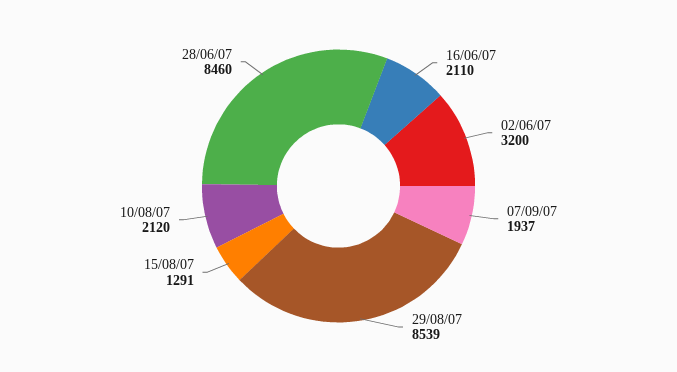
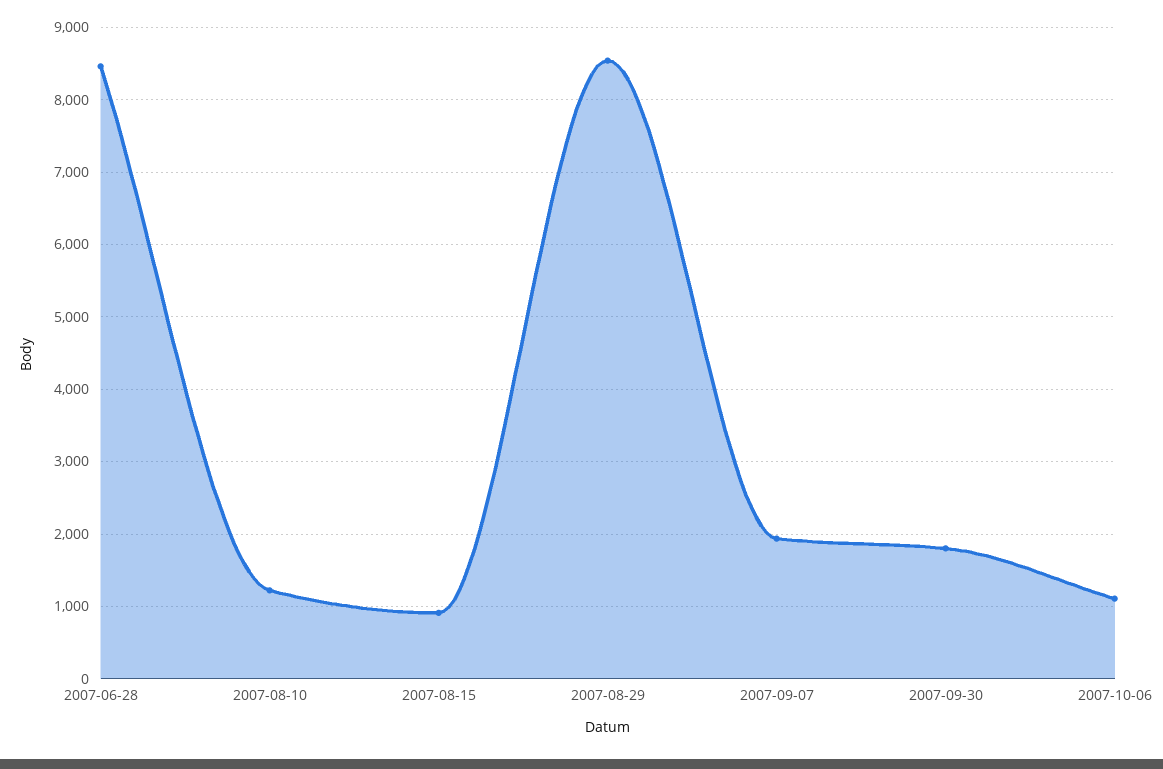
16/06/07: 2110 -> none
02/06/07: 3200 -> none
15/08/07: 1291 -> 900
10/08/07: 2120 -> 1200
2007-09-30: none -> 1800
2007-10-06: none -> 1100

